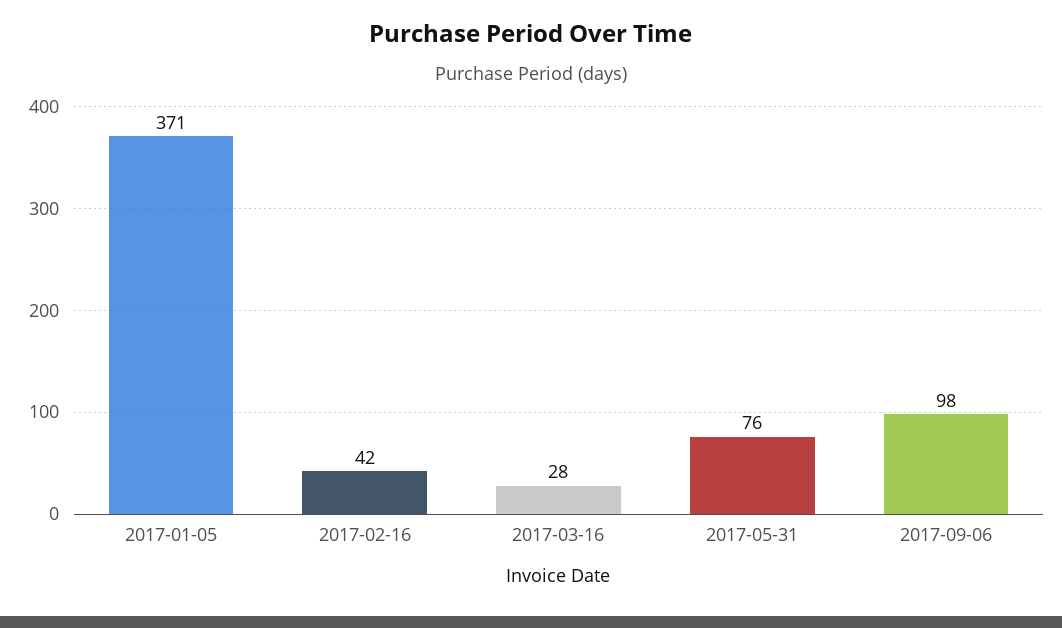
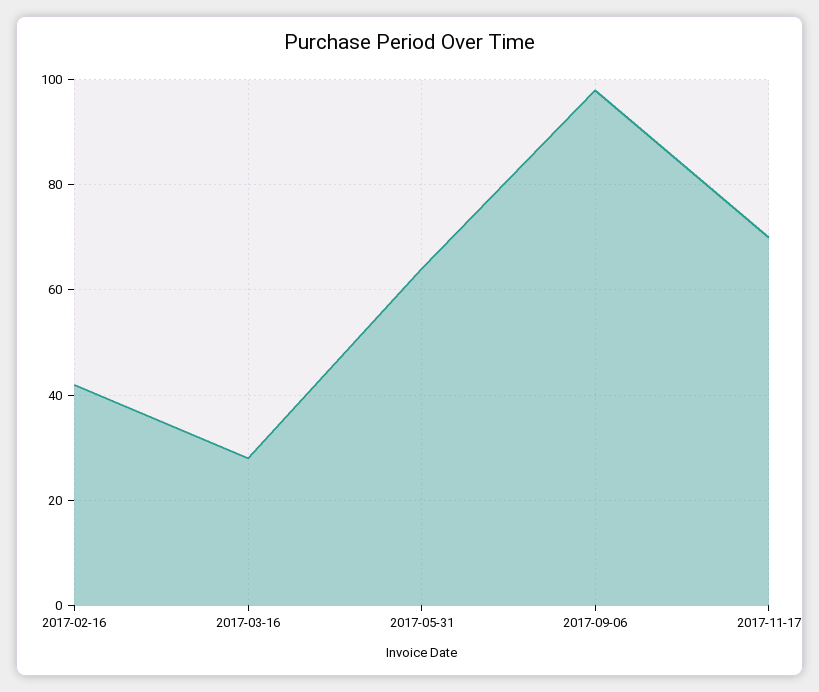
2017-01-05: 371 -> none
2017-05-31: 76 -> 65
2017-11-17: none -> 70

